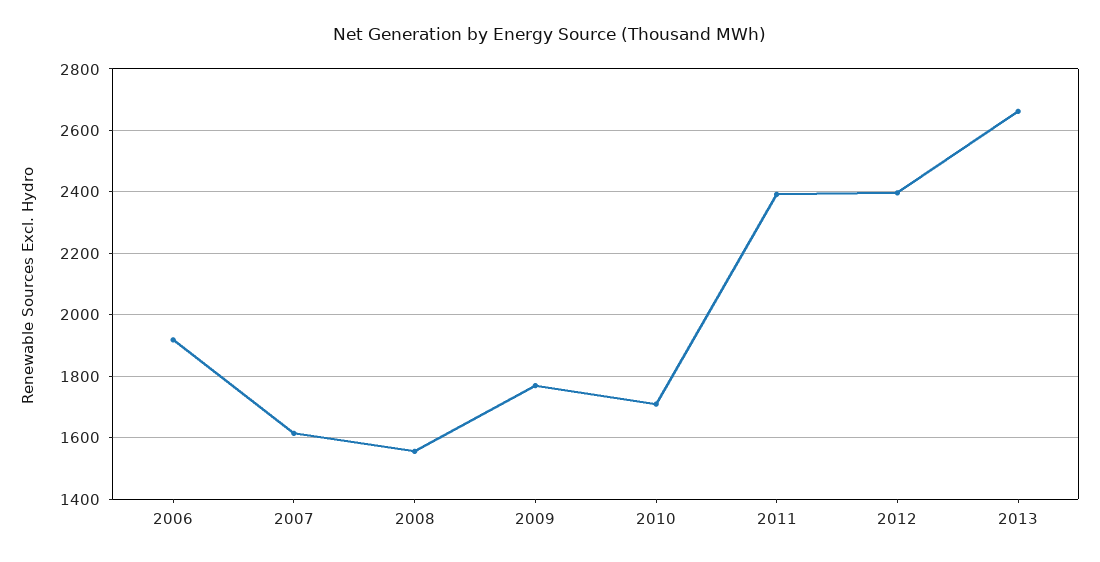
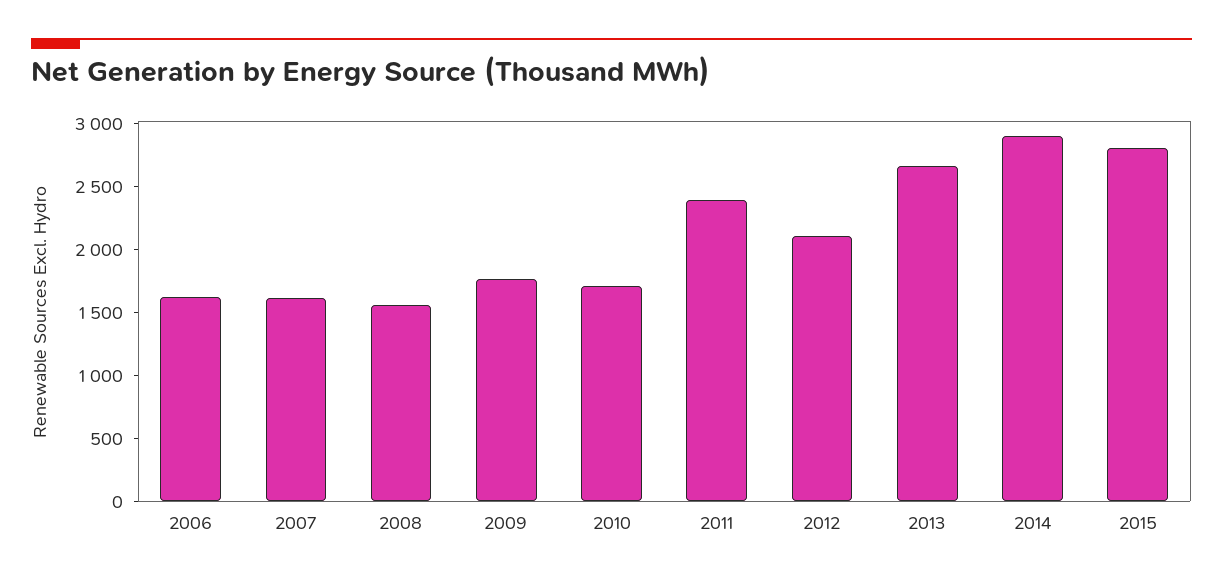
2006: 1920 -> 1600
2012: 2400 -> 2100
2014: none -> 2900
2015: none -> 2800

